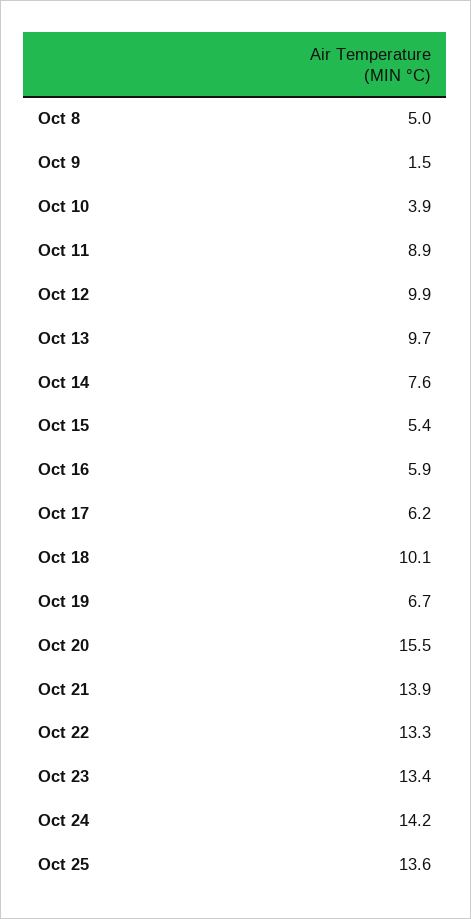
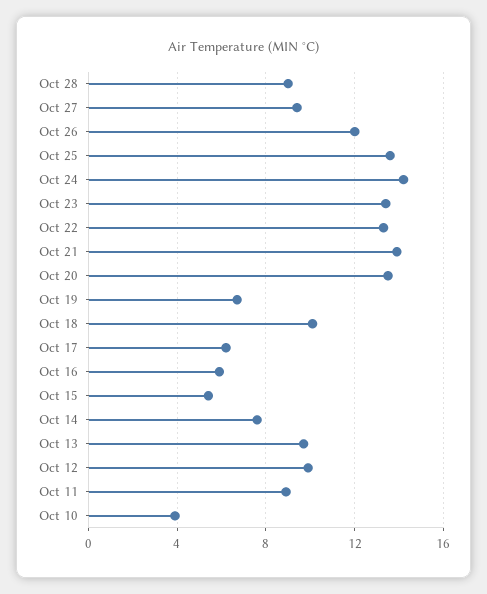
Oct 8: 5 -> none
Oct 9: 1.5 -> none
Oct 20: 15.5 -> 13.5
Oct 28: none -> 9
Oct 27: none -> 9.5
Oct 26: none -> 12

